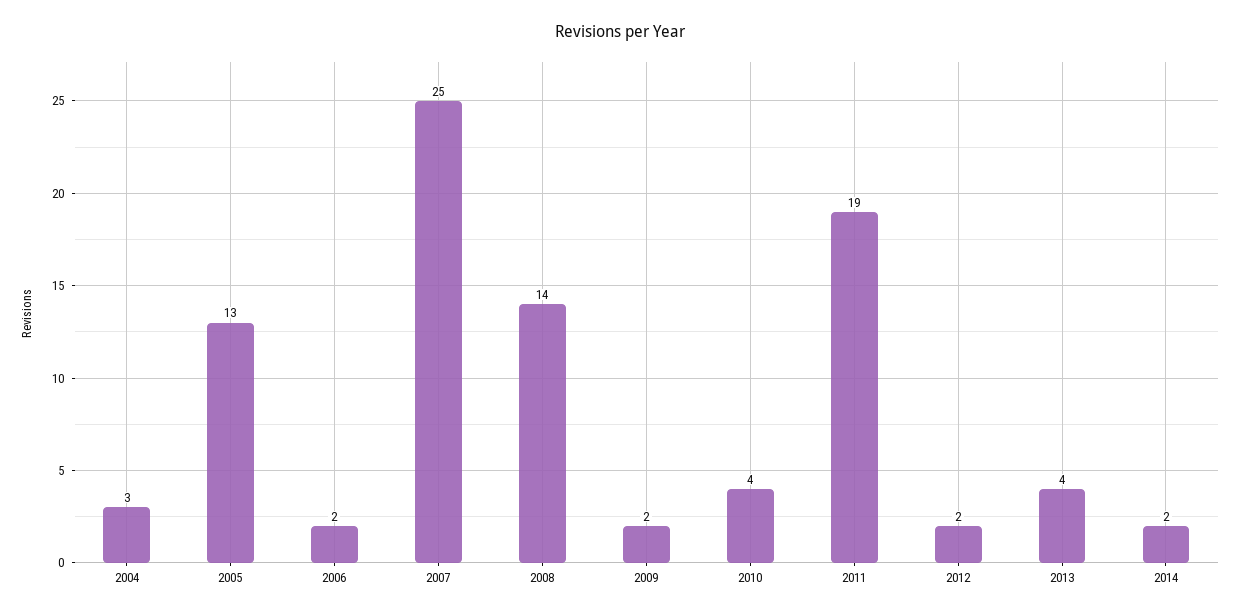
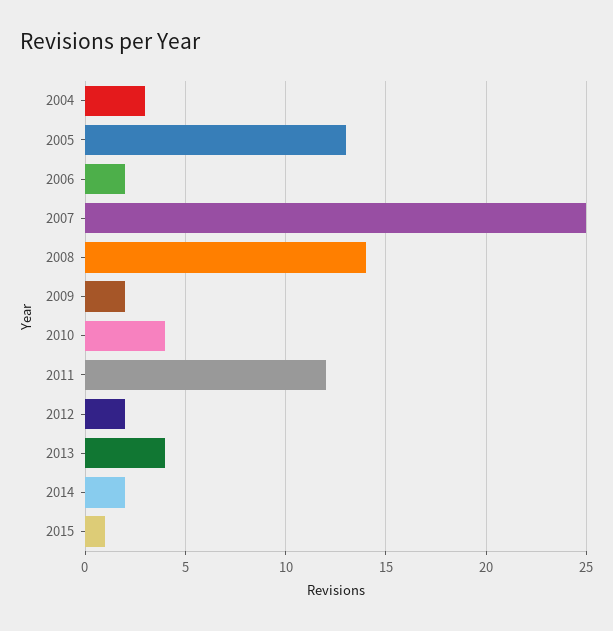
2011: 19 -> 12
2015: none -> 1

